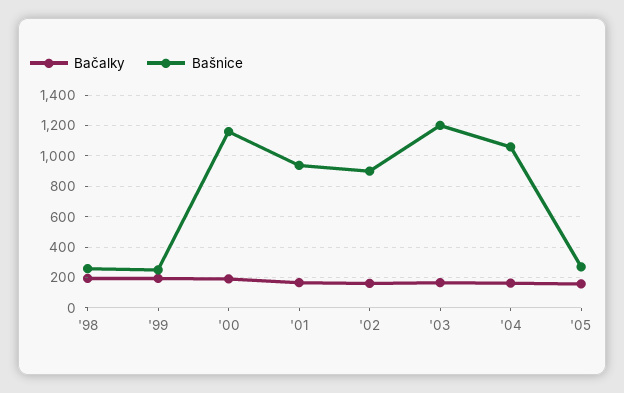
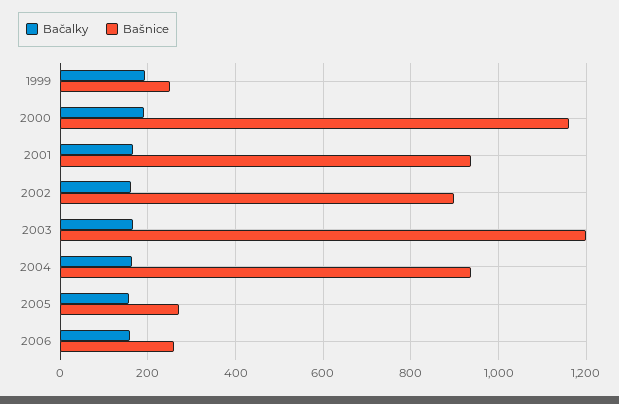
Bačalky, '98: 200 -> none
Bašnice, '98: 250 -> none
Bašnice, '04: 1050 -> 940
Bačalky, 2006: none -> 160
Bašnice, 2006: none -> 260

